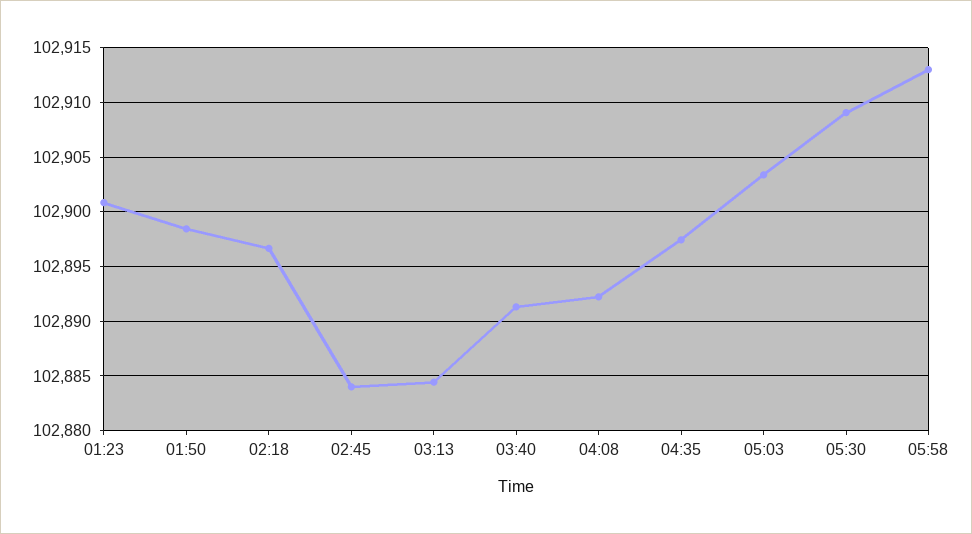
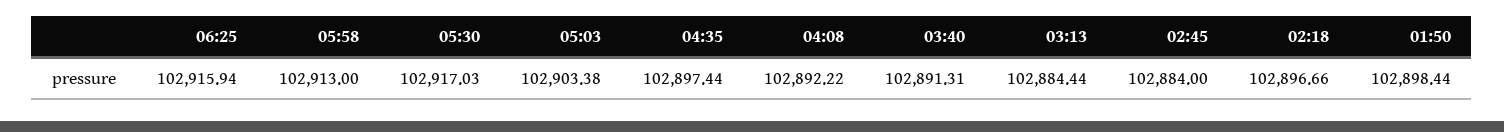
01:23: 102901 -> none
05:30: 102909 -> 102917.03
06:25: none -> 102915.94

